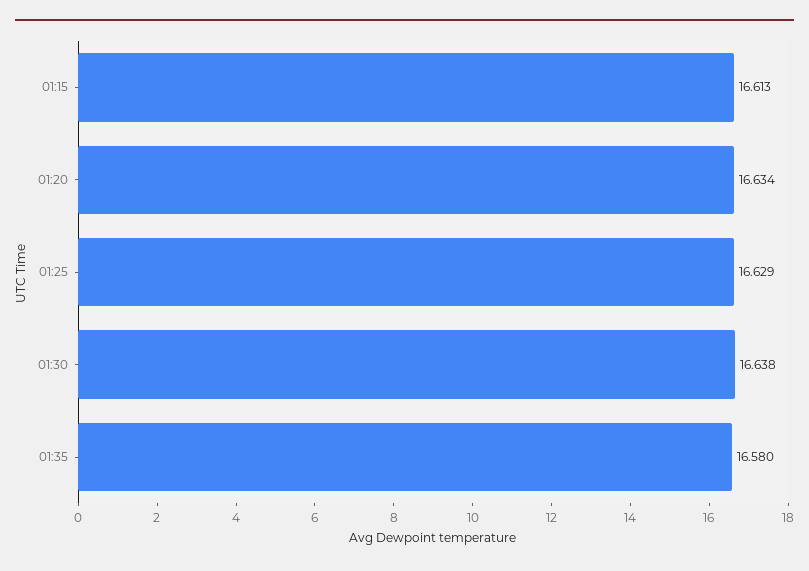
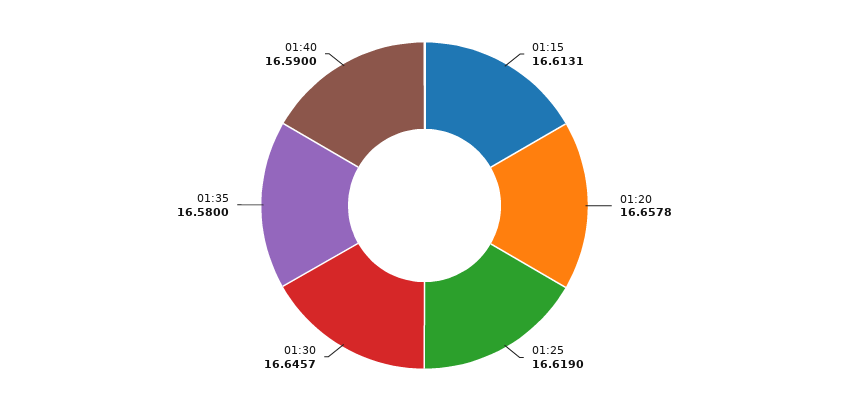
01:20: 16.634 -> 16.6578
01:25: 16.629 -> 16.619
01:30: 16.638 -> 16.6457
01:40: none -> 16.59

